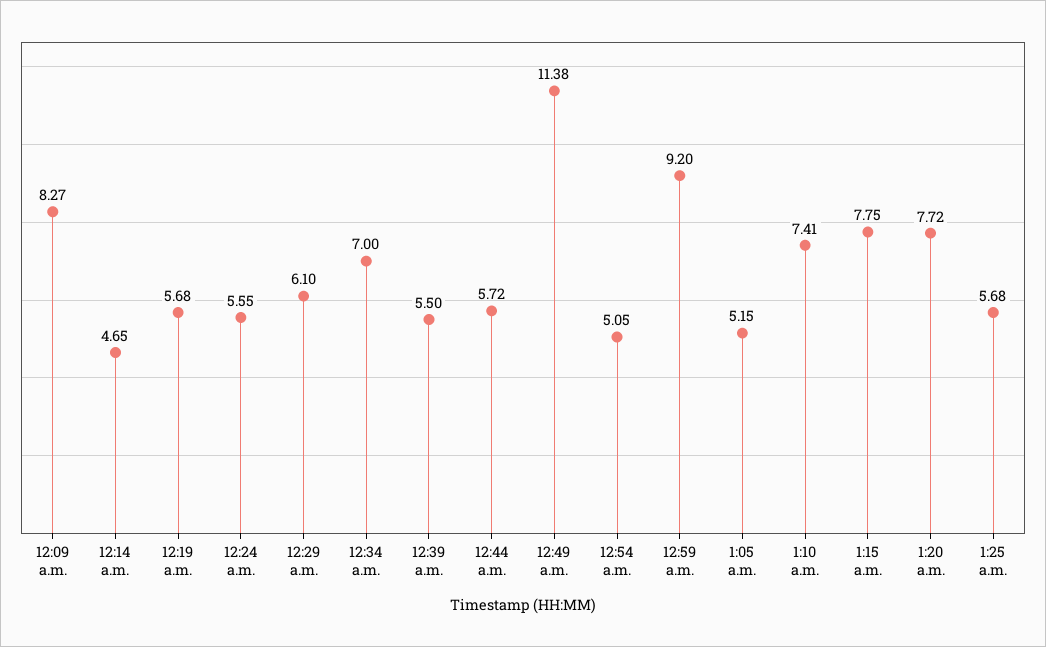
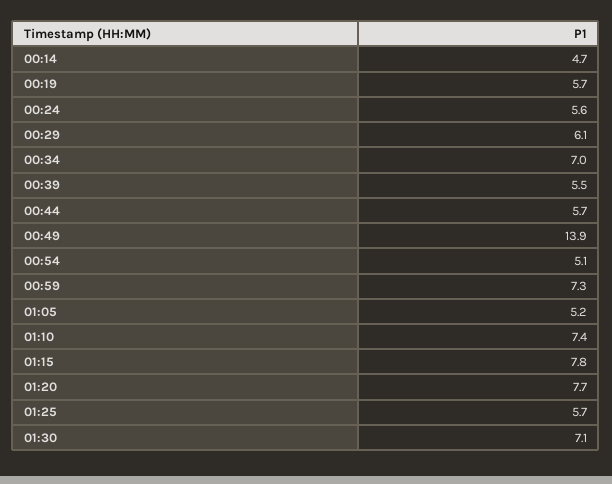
12:09 a.m.: 8.27 -> none
12:49 a.m.: 11.38 -> 13.9
12:59 a.m.: 9.2 -> 7.3
01:30: none -> 7.1

